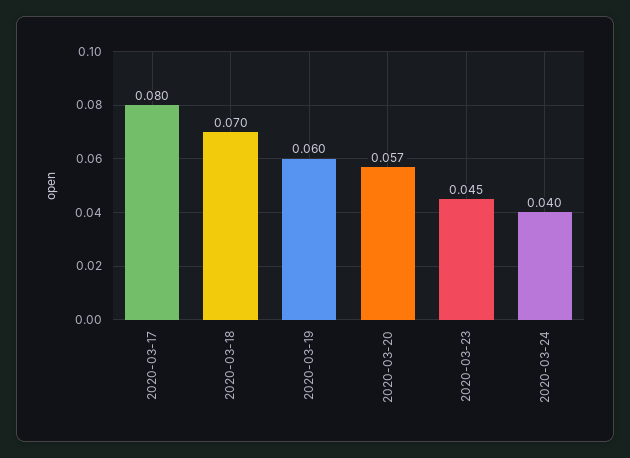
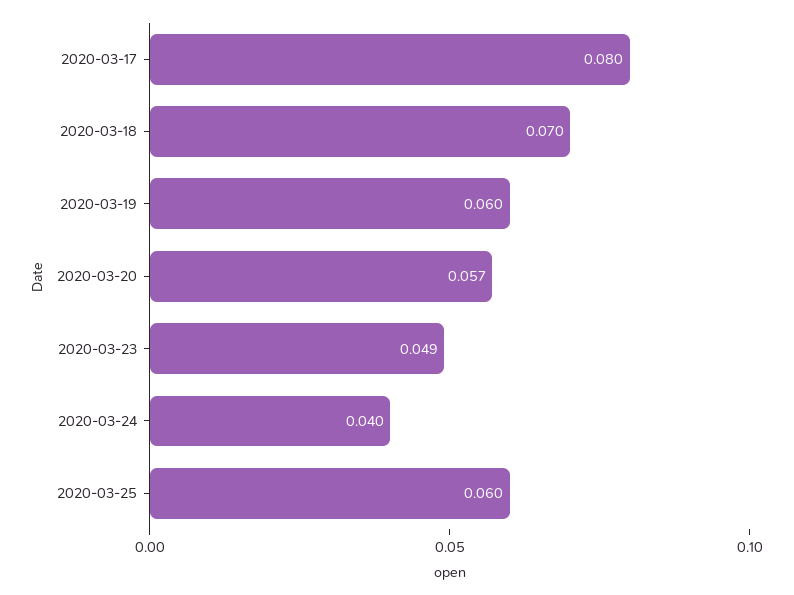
2020-03-23: 0.045 -> 0.049
2020-03-25: none -> 0.06

